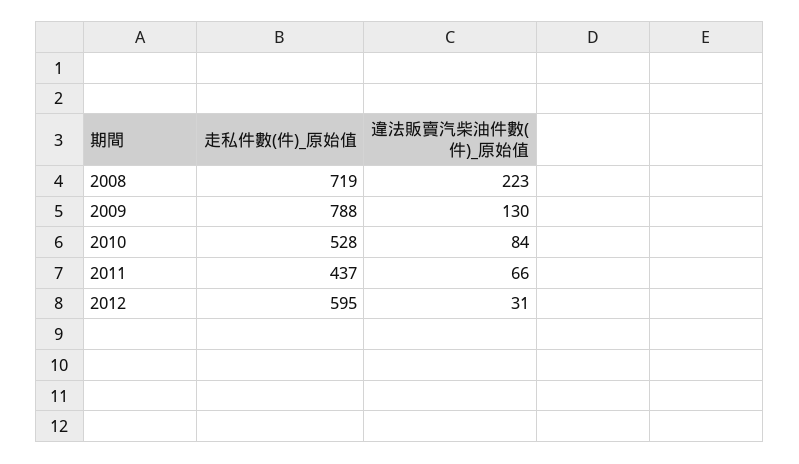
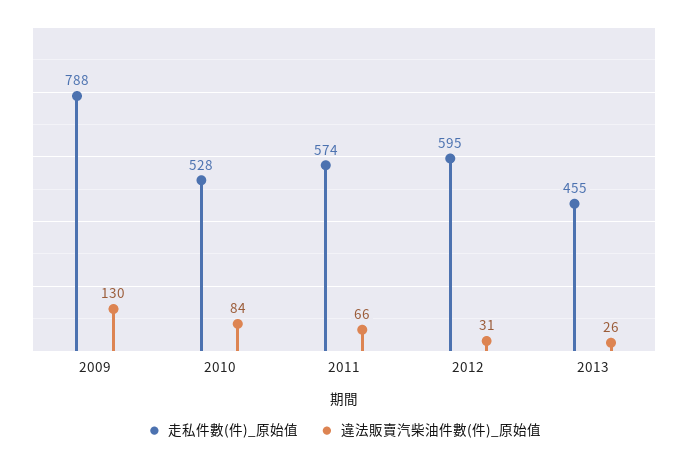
走私件數(件)_原始值, 2008: 719 -> none
違法販賣汽柴油件數(件)_原始值, 2008: 223 -> none
走私件數(件)_原始值, 2011: 437 -> 574
走私件數(件)_原始值, 2013: none -> 455
違法販賣汽柴油件數(件)_原始值, 2013: none -> 26

